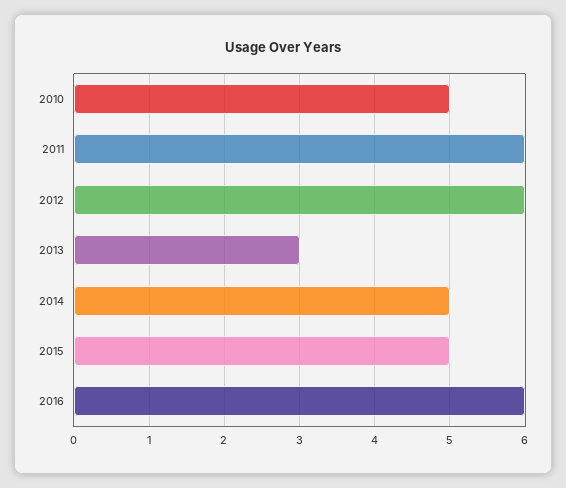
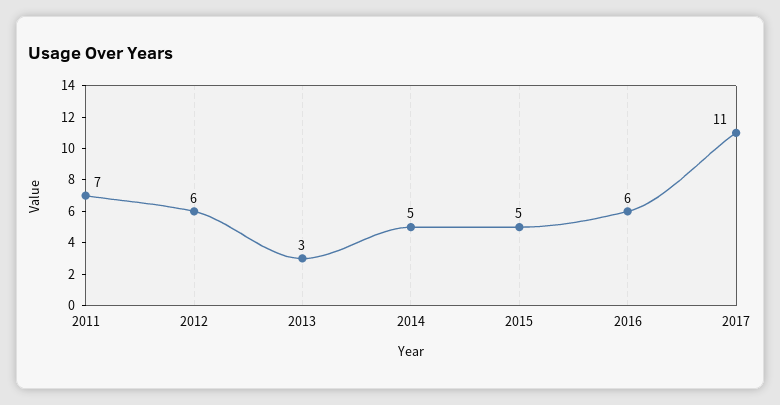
2010: 5 -> none
2011: 6 -> 7
2017: none -> 11

